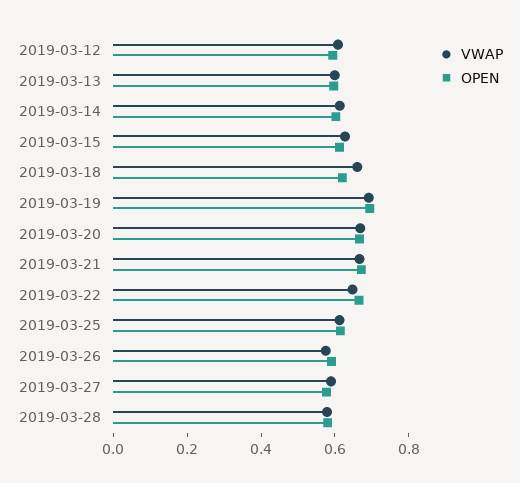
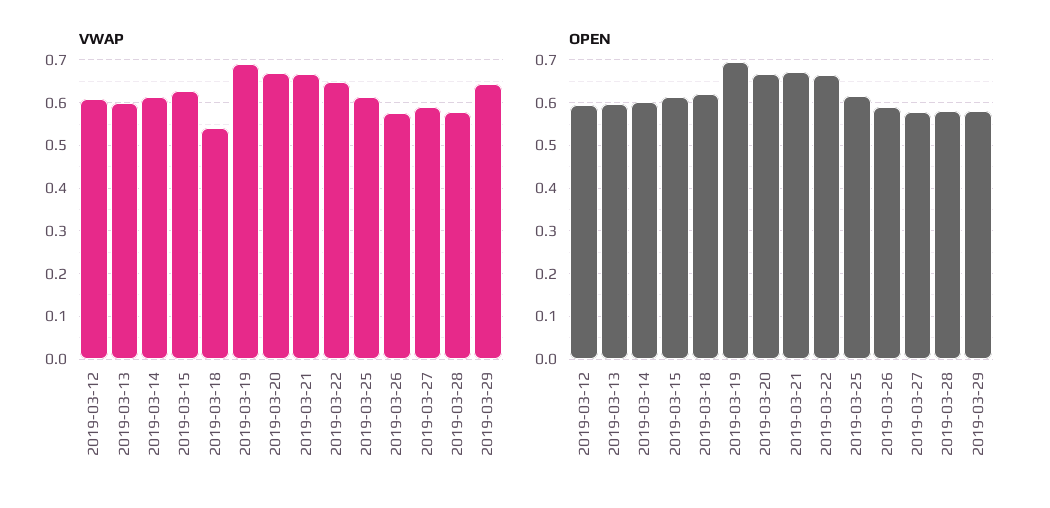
VWAP, 2019-03-18: 0.65 -> 0.54
VWAP, 2019-03-29: none -> 0.64
OPEN, 2019-03-29: none -> 0.58

